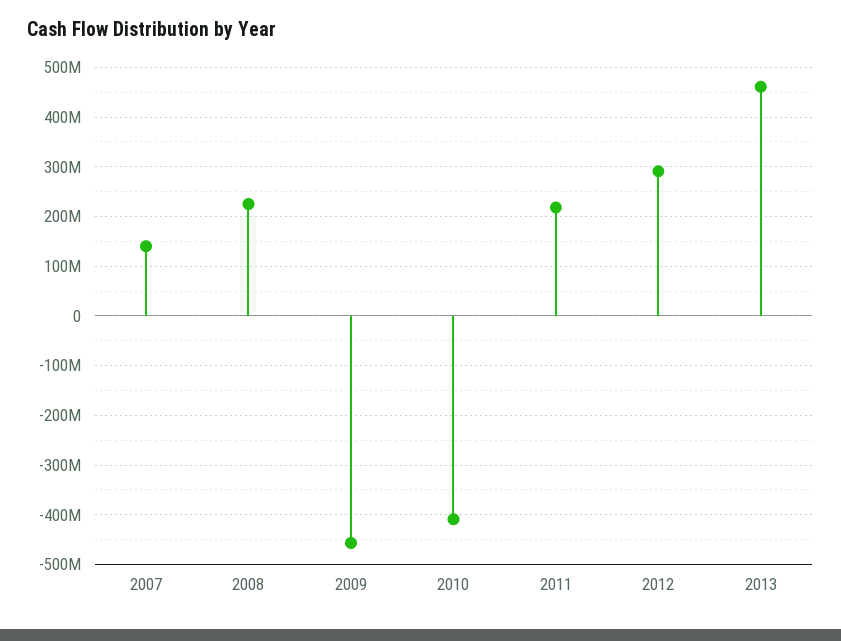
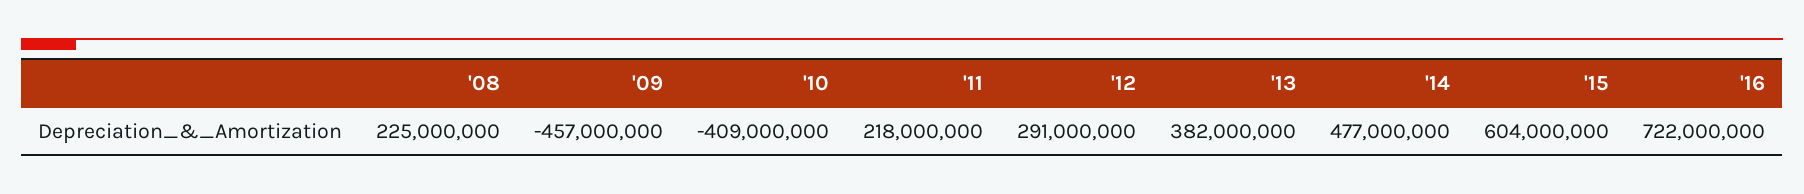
2007: 140000000 -> none
2013: 460000000 -> 382000000
'14: none -> 477000000
'15: none -> 604000000
'16: none -> 722000000

